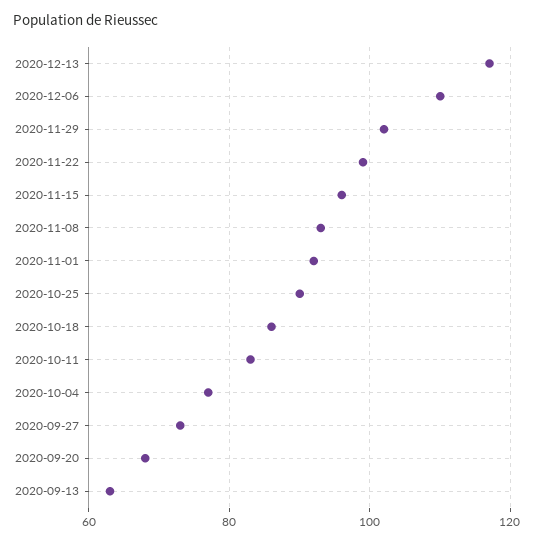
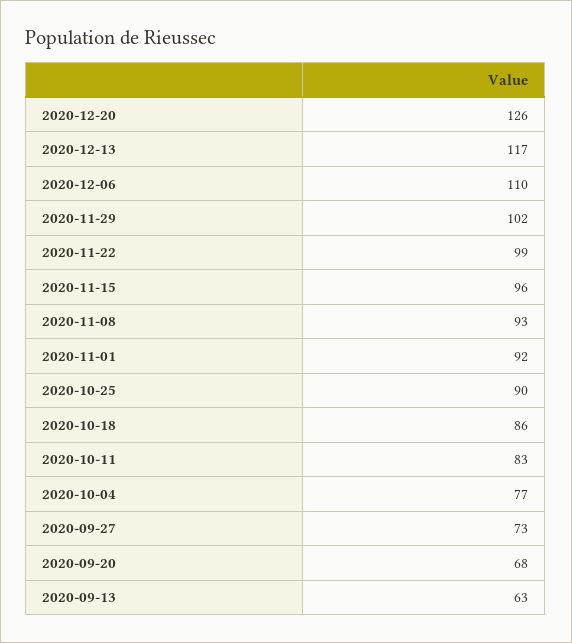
2020-12-20: none -> 126

